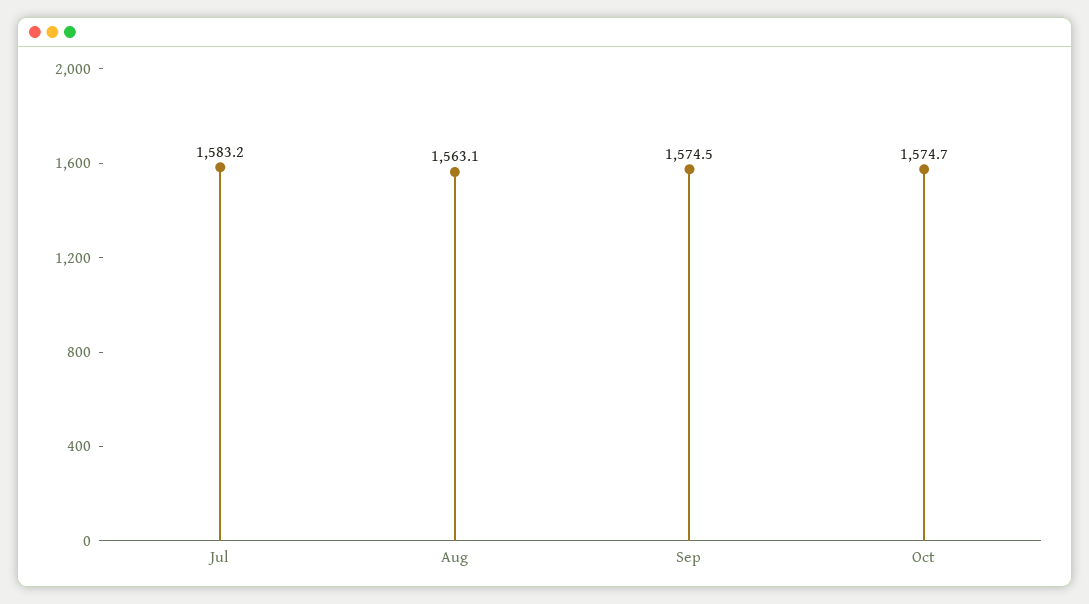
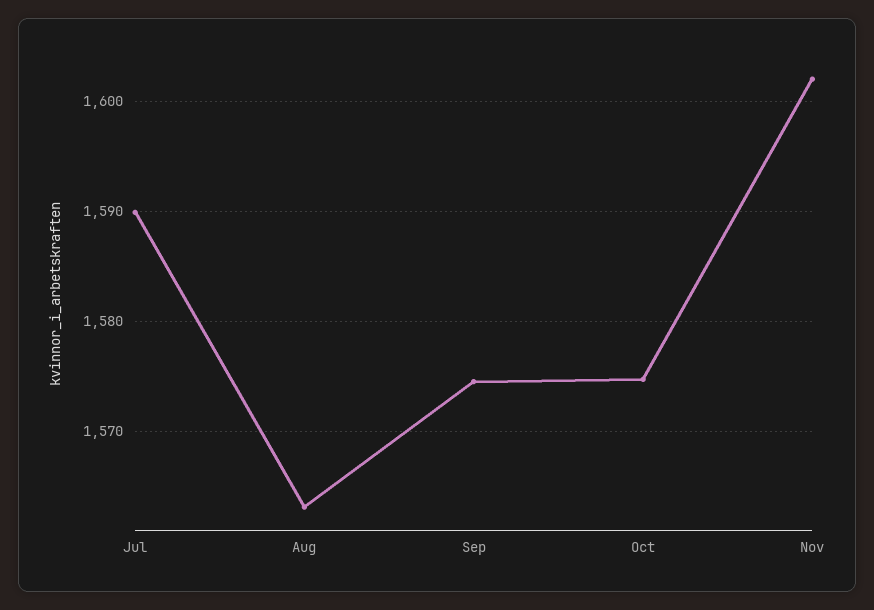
Jul: 1583.2 -> 1590
Nov: none -> 1602

